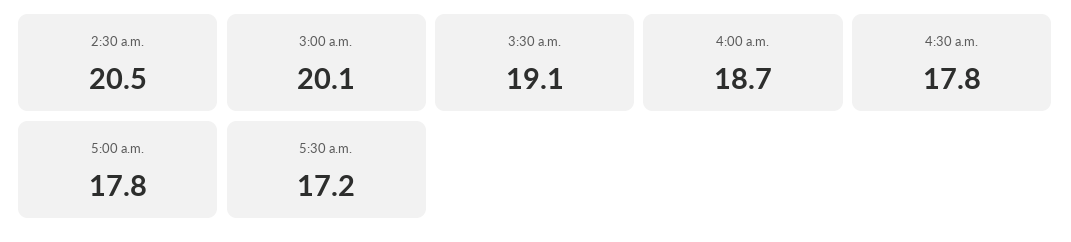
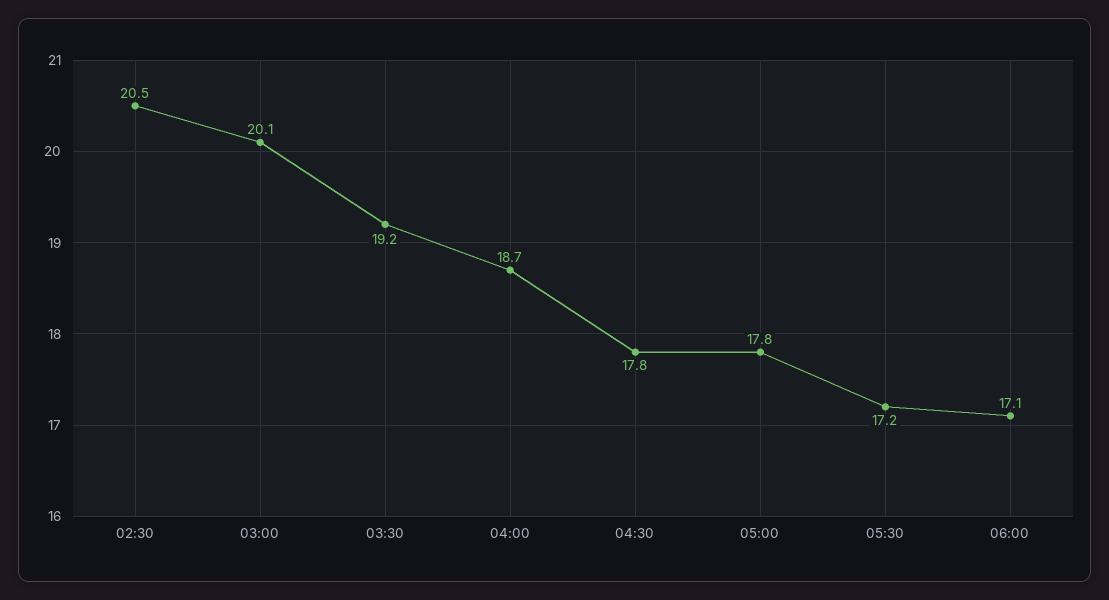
3:30 a.m.: 19.1 -> 19.2
06:00: none -> 17.1

